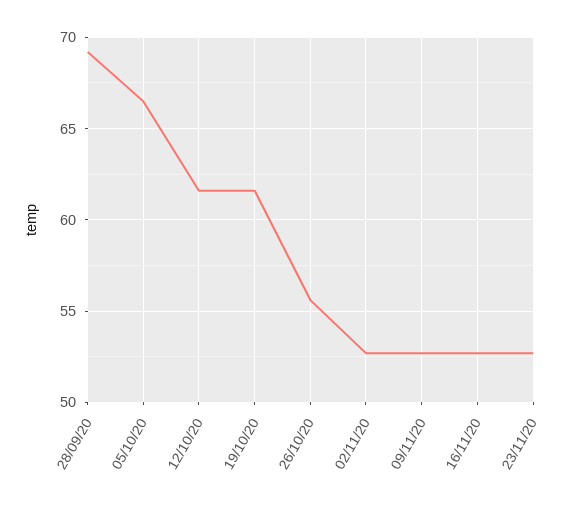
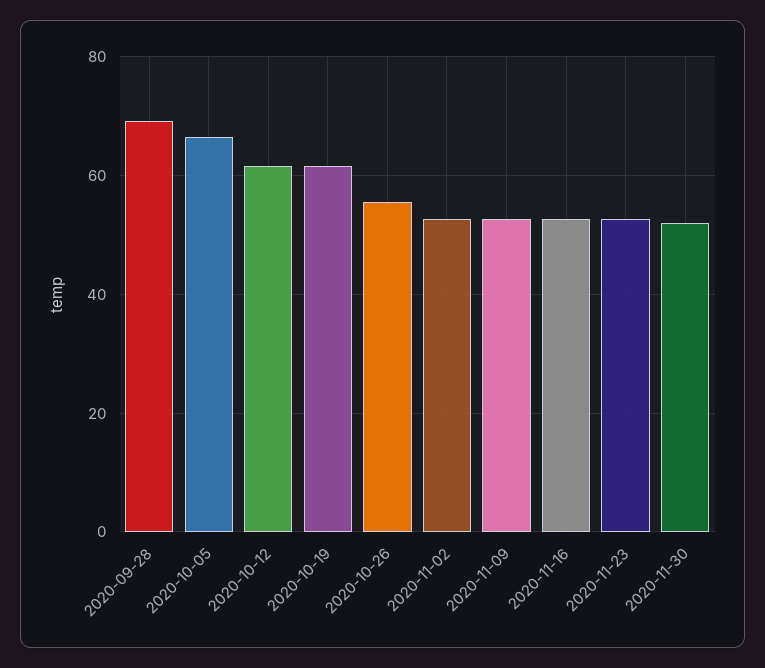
2020-11-30: none -> 52

